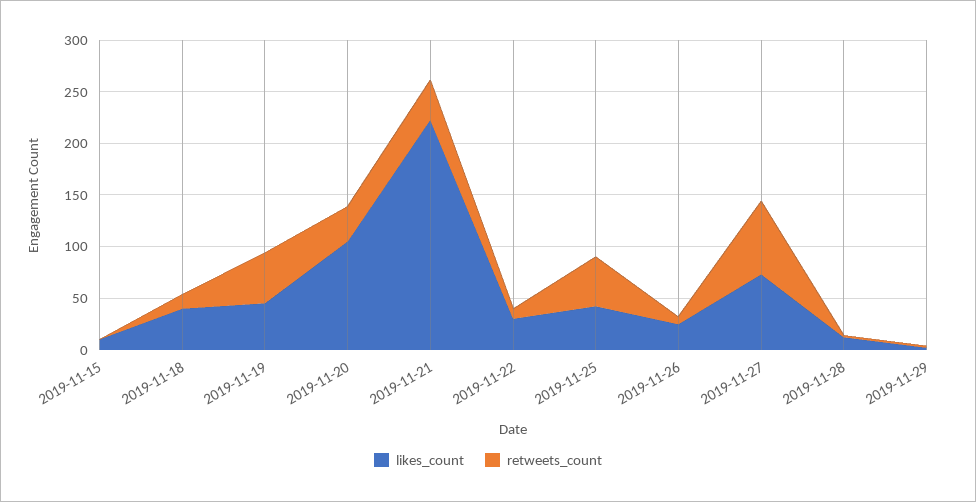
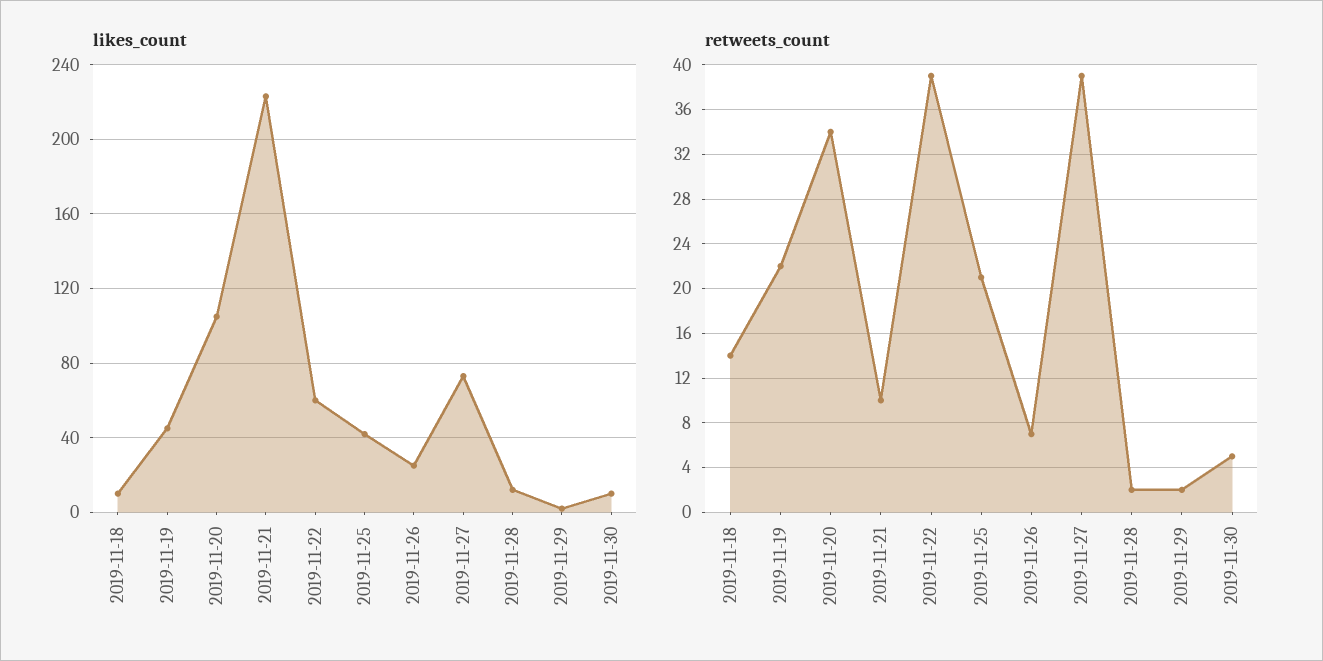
likes_count, 2019-11-15: 10 -> none
retweets_count, 2019-11-15: 0 -> none
likes_count, 2019-11-18: 40 -> 10
retweets_count, 2019-11-19: 50 -> 22
retweets_count, 2019-11-21: 40 -> 10
likes_count, 2019-11-22: 30 -> 60
retweets_count, 2019-11-22: 10 -> 39
retweets_count, 2019-11-25: 50 -> 21
retweets_count, 2019-11-27: 70 -> 39
likes_count, 2019-11-30: none -> 10
retweets_count, 2019-11-30: none -> 5

